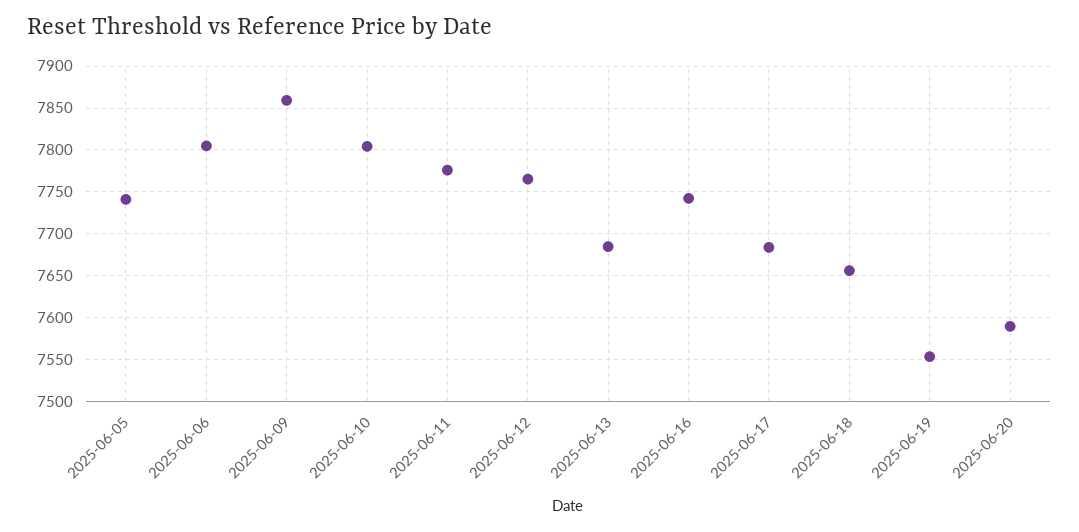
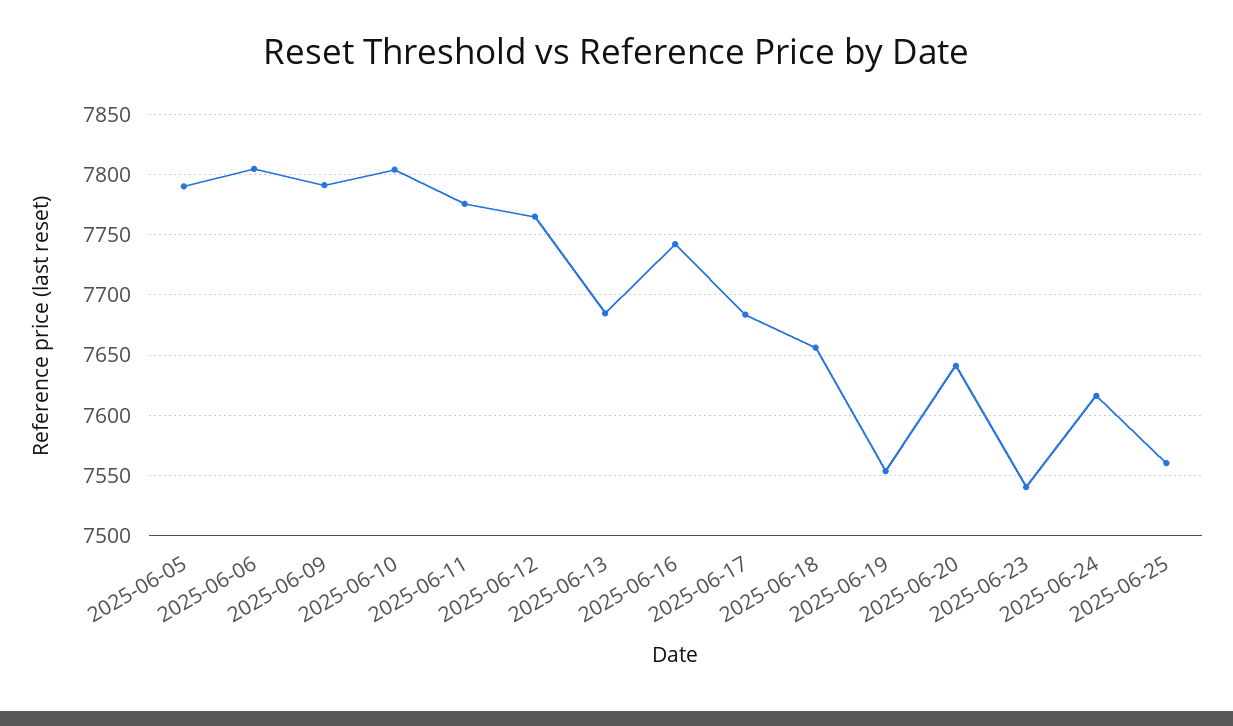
2025-06-05: 7740 -> 7790
2025-06-09: 7860 -> 7790
2025-06-20: 7590 -> 7640
2025-06-23: none -> 7540
2025-06-24: none -> 7615
2025-06-25: none -> 7560

